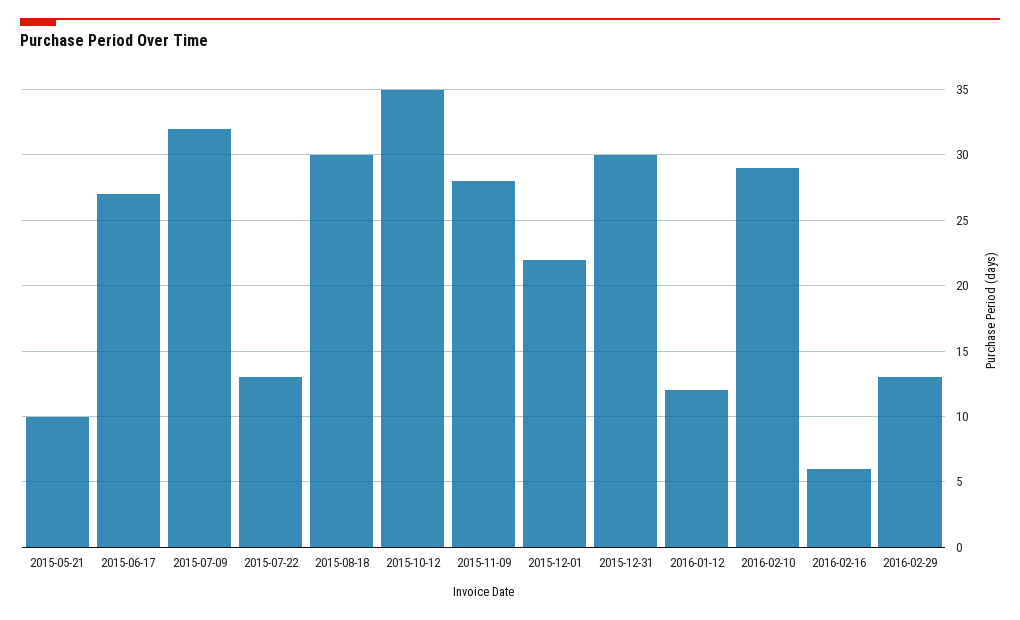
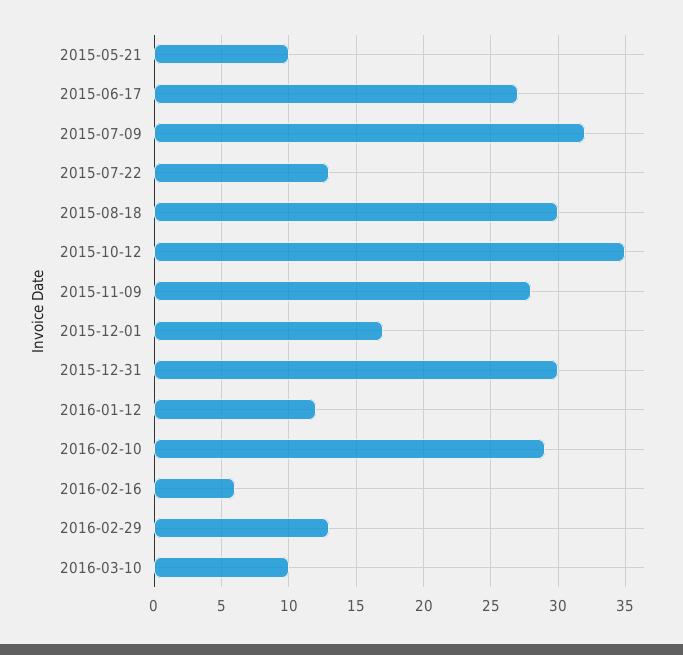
2015-12-01: 22 -> 17
2016-03-10: none -> 10

